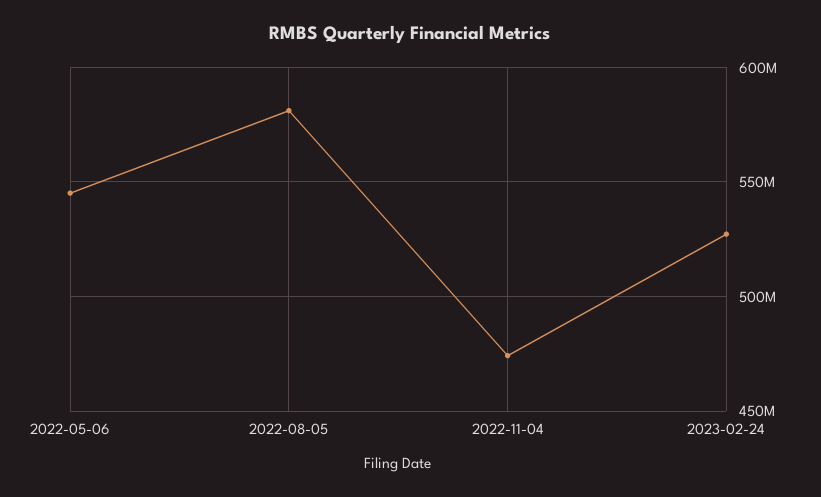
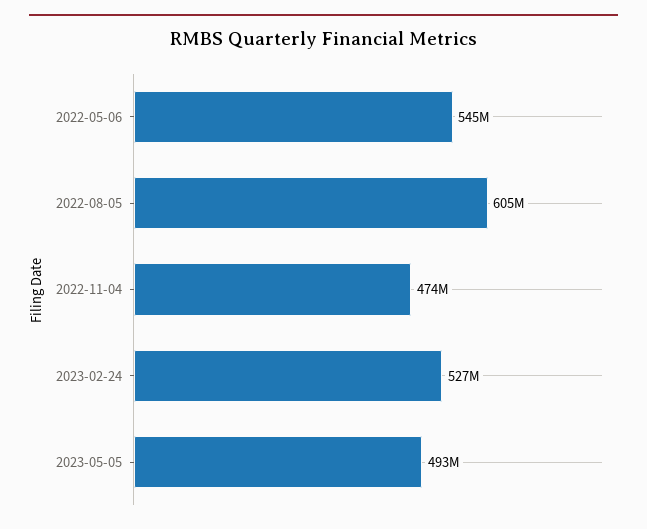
2022-08-05: 580000000 -> 605000000
2023-05-05: none -> 493000000

